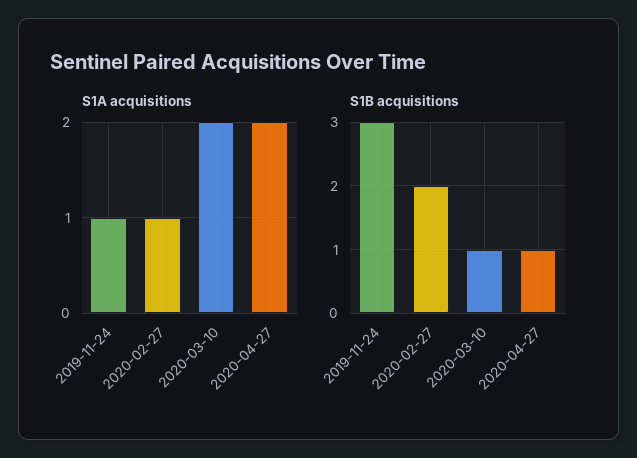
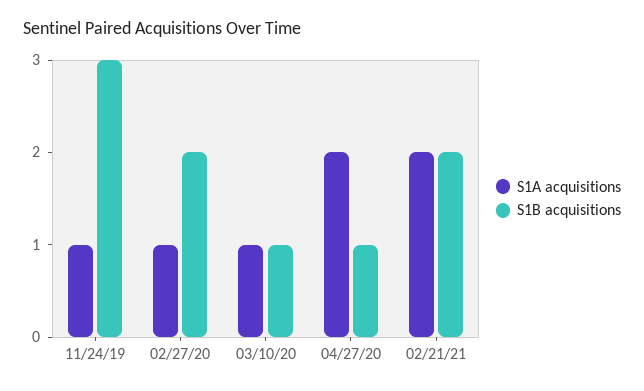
S1A acquisitions, 2020-03-10: 2 -> 1
S1A acquisitions, 02/21/21: none -> 2
S1B acquisitions, 02/21/21: none -> 2

